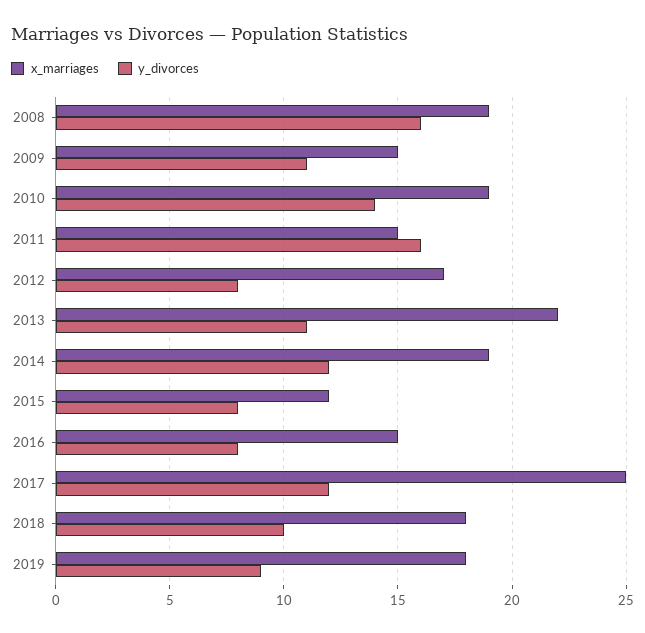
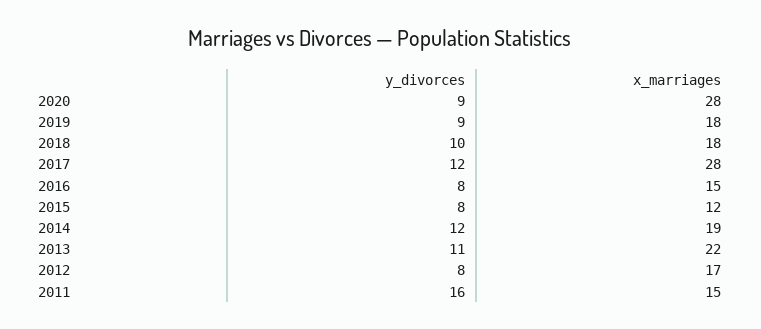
x_marriages, 2008: 19 -> none
y_divorces, 2008: 16 -> none
x_marriages, 2009: 15 -> none
y_divorces, 2009: 11 -> none
x_marriages, 2010: 19 -> none
y_divorces, 2010: 14 -> none
x_marriages, 2017: 25 -> 28
y_divorces, 2020: none -> 9
x_marriages, 2020: none -> 28

